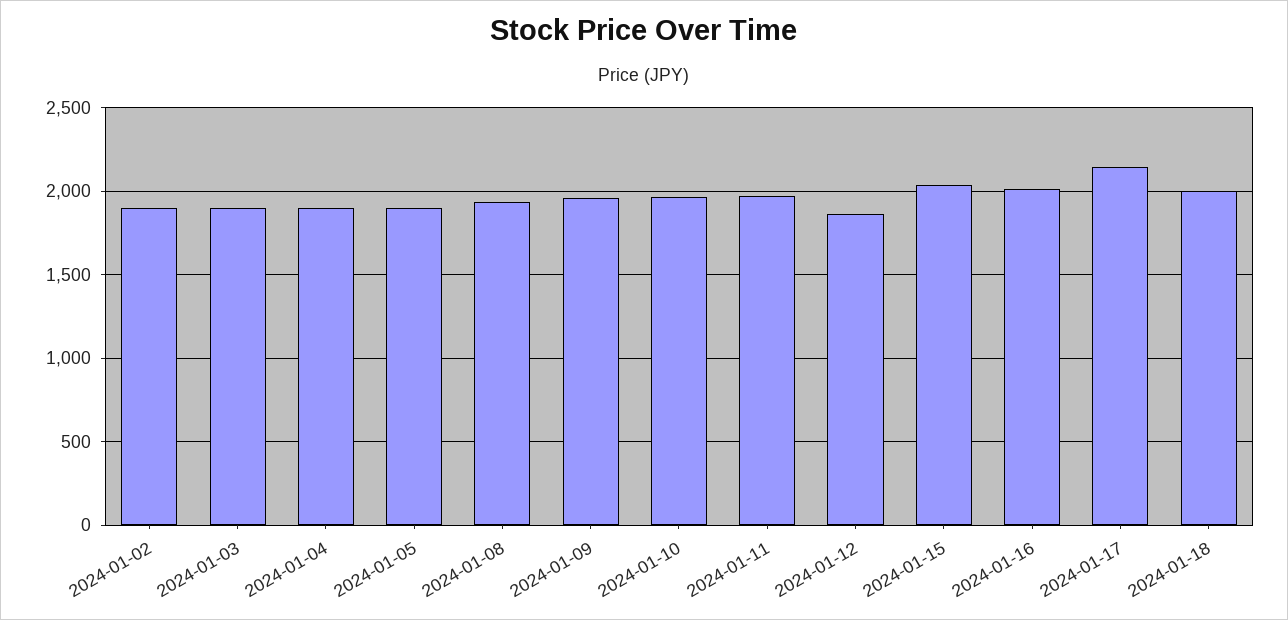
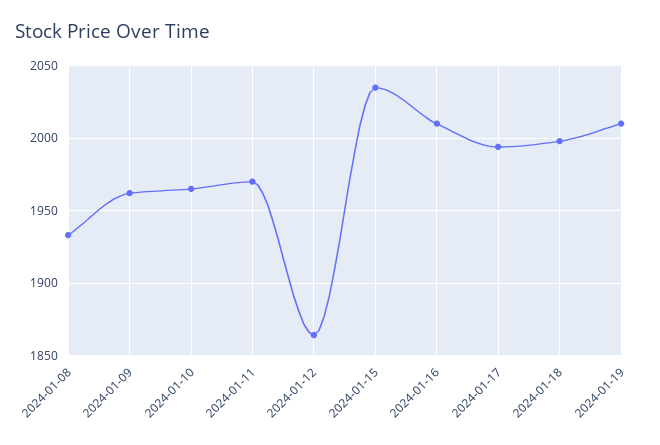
2024-01-02: 1900 -> none
2024-01-03: 1900 -> none
2024-01-04: 1900 -> none
2024-01-05: 1900 -> none
2024-01-17: 2150 -> 1995
2024-01-19: none -> 2010

